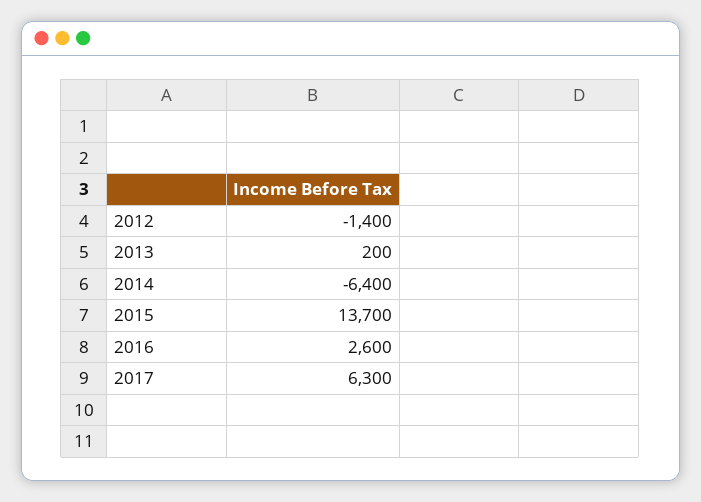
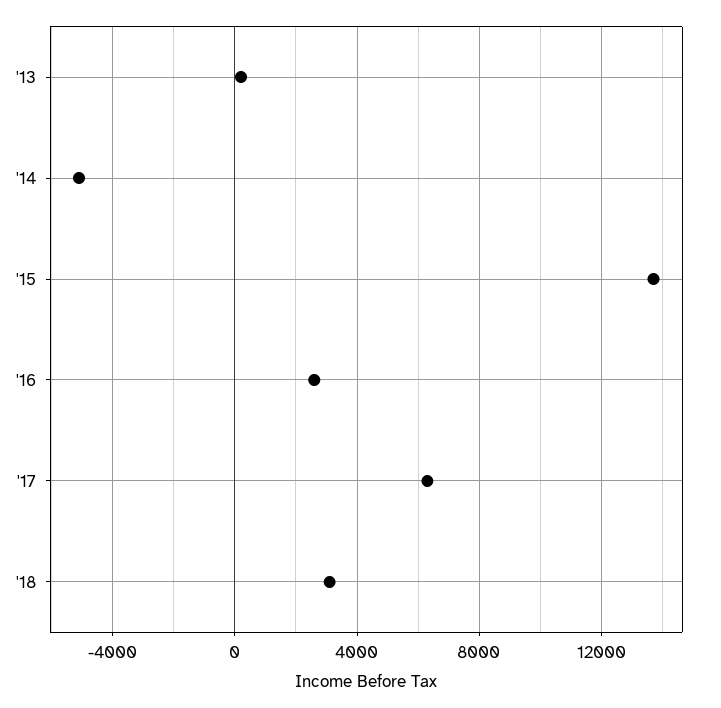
2012: -1400 -> none
2014: -6400 -> -5000
'18: none -> 3000

